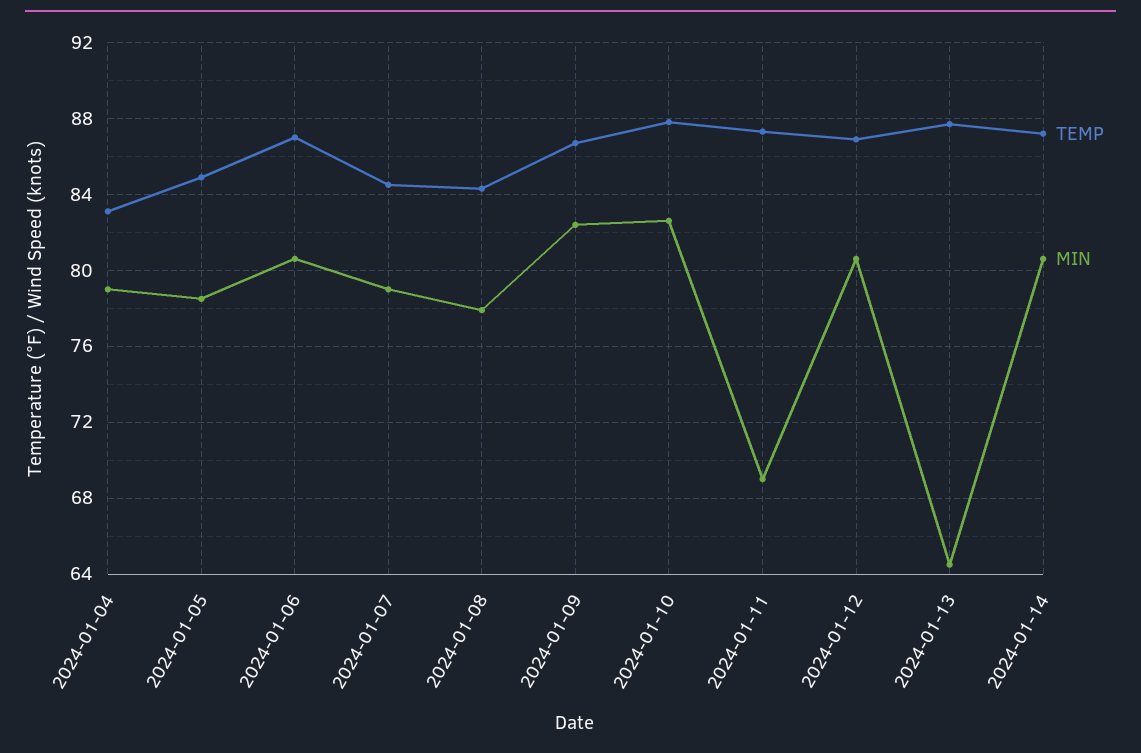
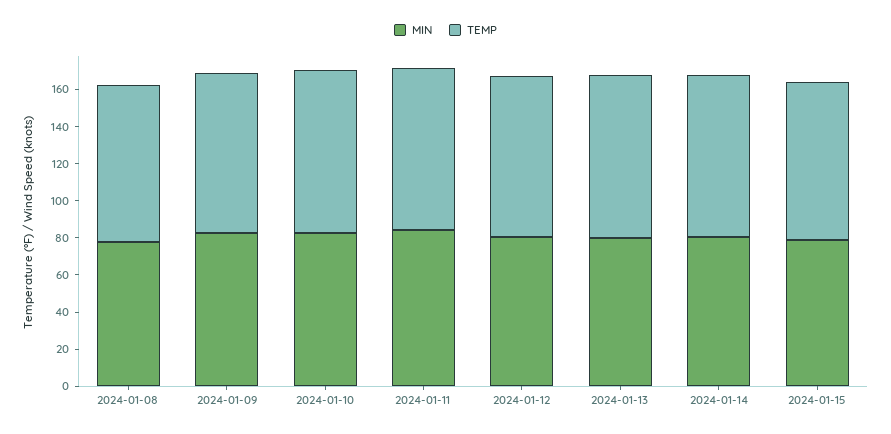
TEMP, 2024-01-04: 83 -> none
MIN, 2024-01-04: 79 -> none
TEMP, 2024-01-05: 85 -> none
MIN, 2024-01-05: 78.5 -> none
TEMP, 2024-01-06: 87 -> none
MIN, 2024-01-06: 80.5 -> none
TEMP, 2024-01-07: 84.5 -> none
MIN, 2024-01-07: 79 -> none
MIN, 2024-01-11: 69 -> 85
MIN, 2024-01-13: 64.5 -> 80
MIN, 2024-01-15: none -> 80
TEMP, 2024-01-15: none -> 85

